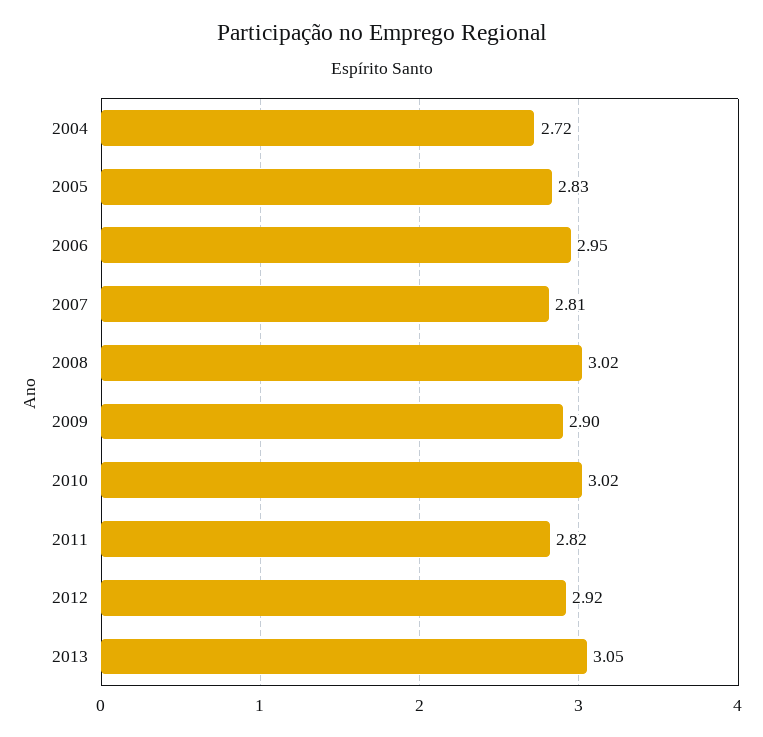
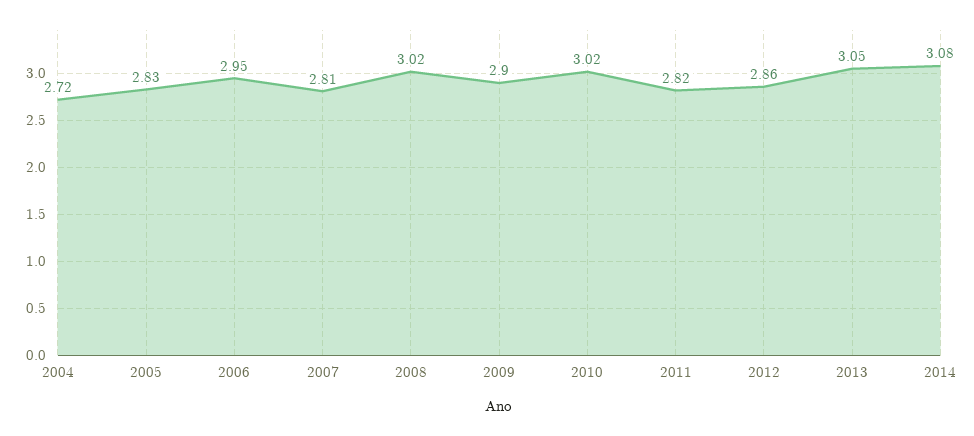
2012: 2.92 -> 2.86
2014: none -> 3.08

